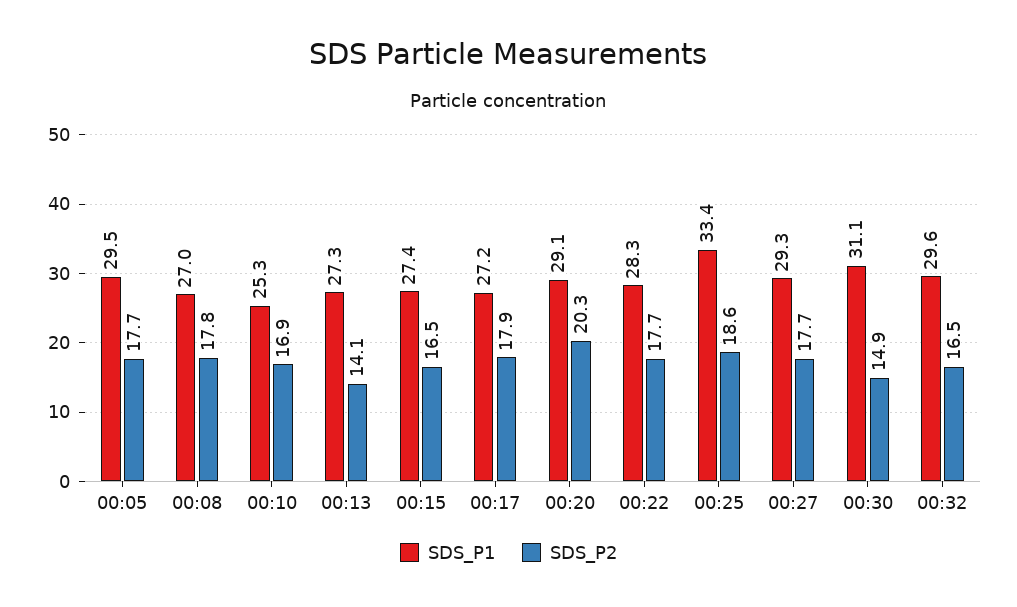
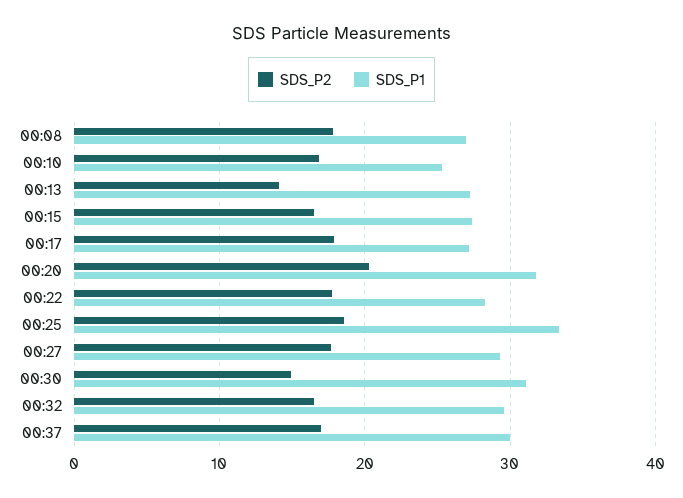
SDS_P1, 00:05: 29.5 -> none
SDS_P2, 00:05: 17.7 -> none
SDS_P1, 00:20: 29.1 -> 32
SDS_P2, 00:37: none -> 17
SDS_P1, 00:37: none -> 30

